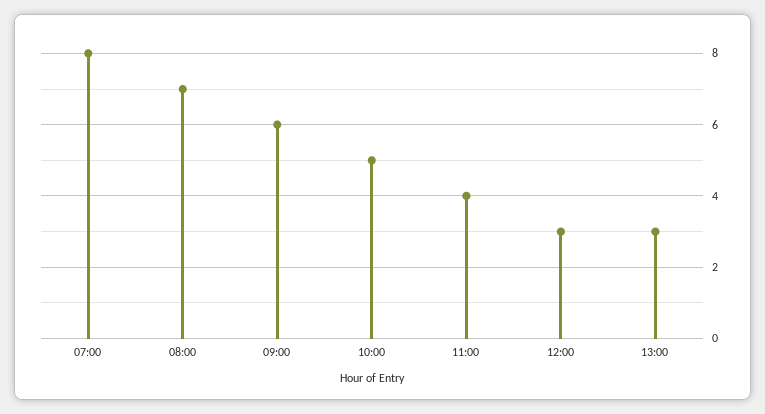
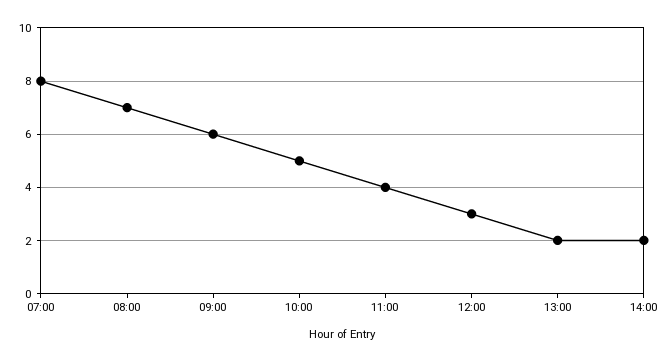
13:00: 3 -> 2
14:00: none -> 2

